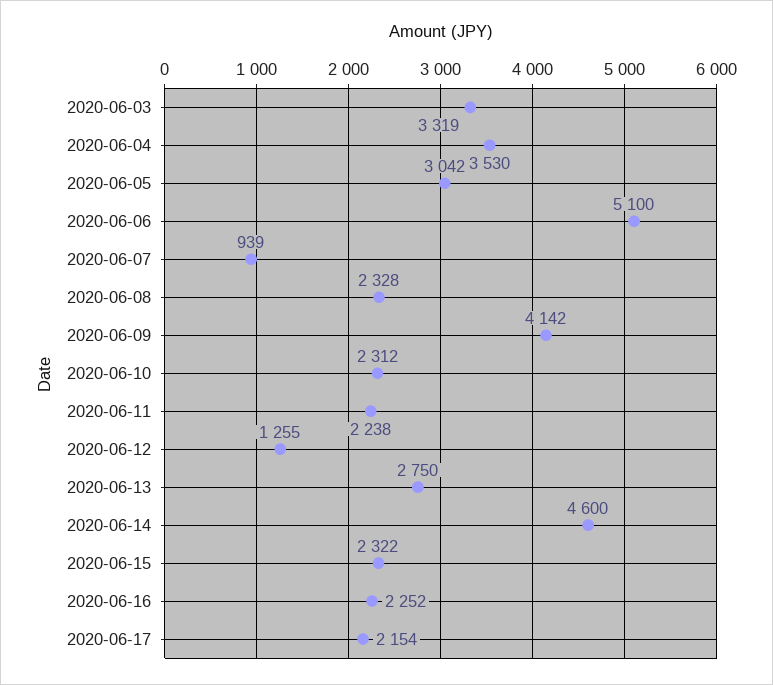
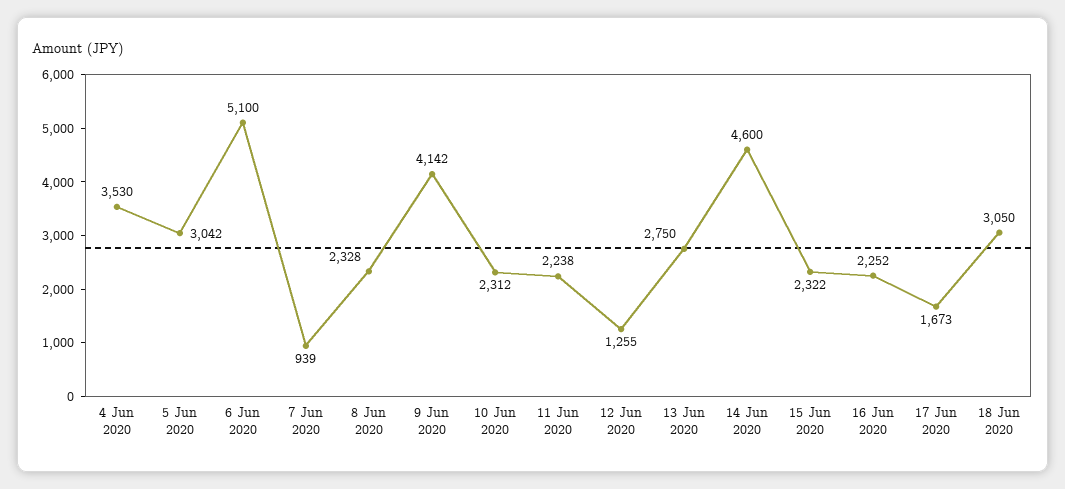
2020-06-03: 3319 -> none
2020-06-17: 2154 -> 1673
18 Jun 2020: none -> 3050

